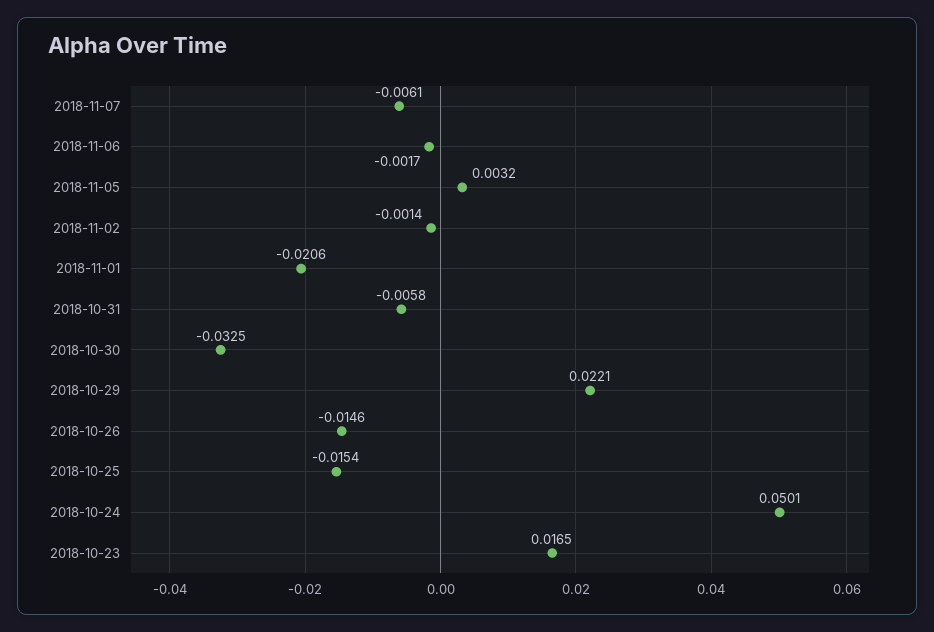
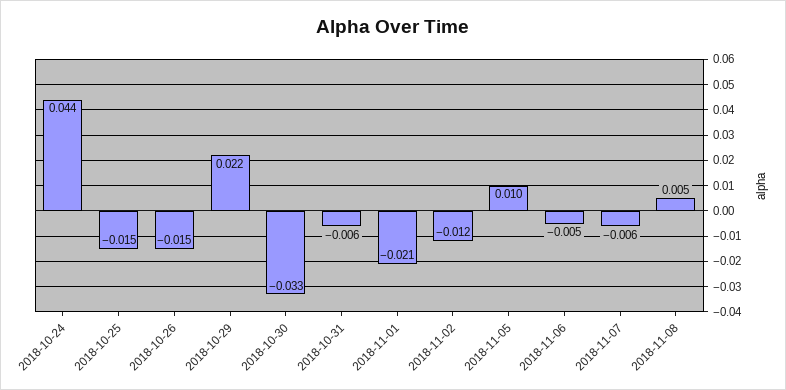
2018-11-06: -0.0017 -> -0.005
2018-11-05: 0.0032 -> 0.01
2018-11-02: -0.0014 -> -0.012
2018-10-24: 0.0501 -> 0.044
2018-10-23: 0.0165 -> none
2018-11-08: none -> 0.005

